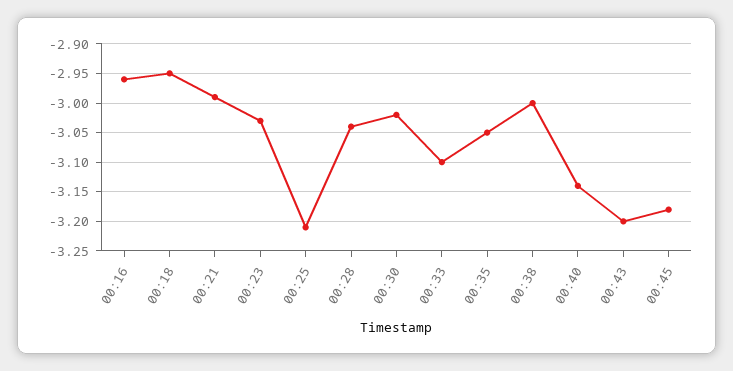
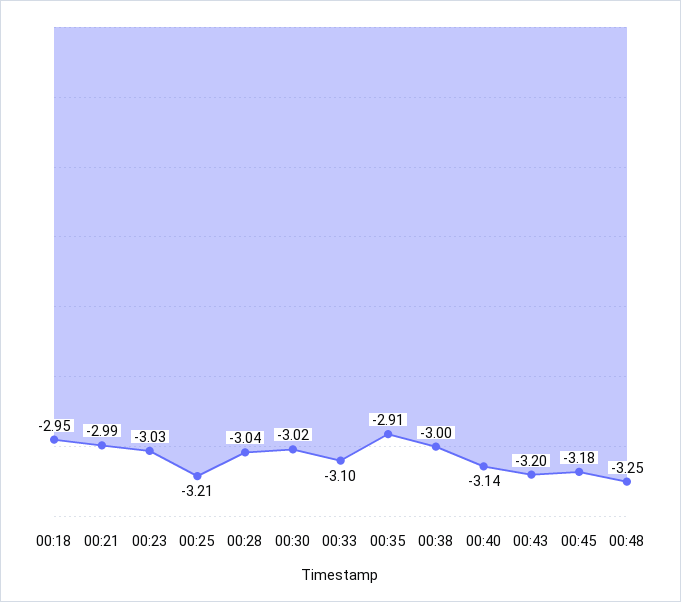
00:16: -2.95 -> none
00:35: -3.05 -> -2.91
00:48: none -> -3.25

